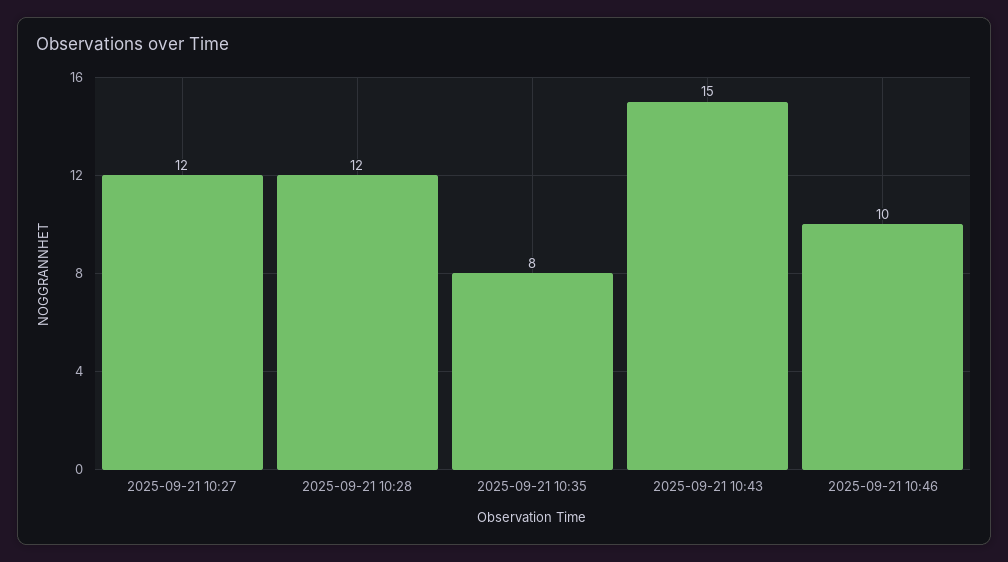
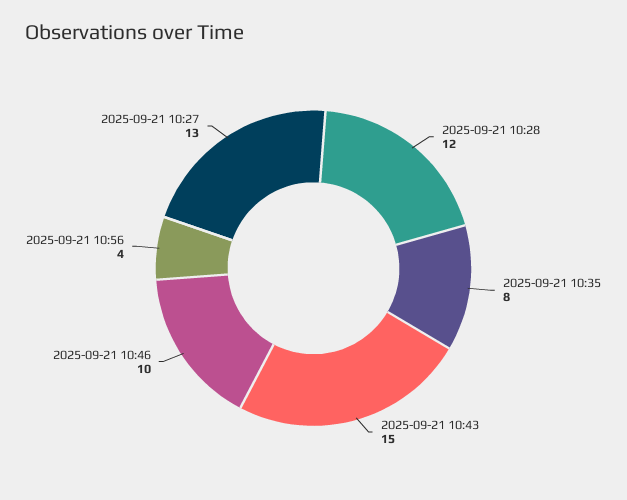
2025-09-21 10:27: 12 -> 13
2025-09-21 10:56: none -> 4

